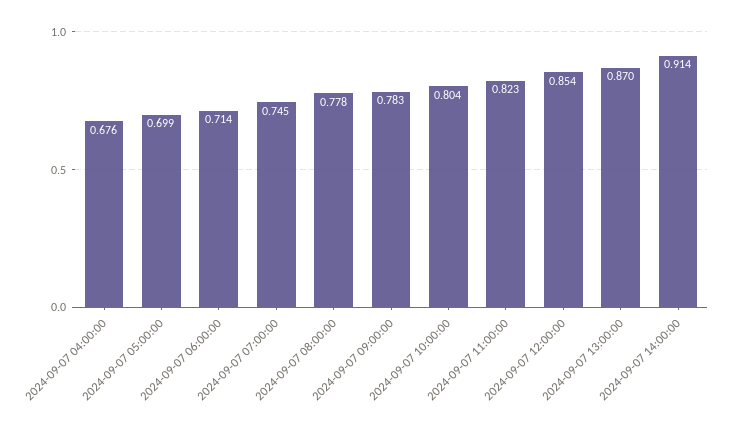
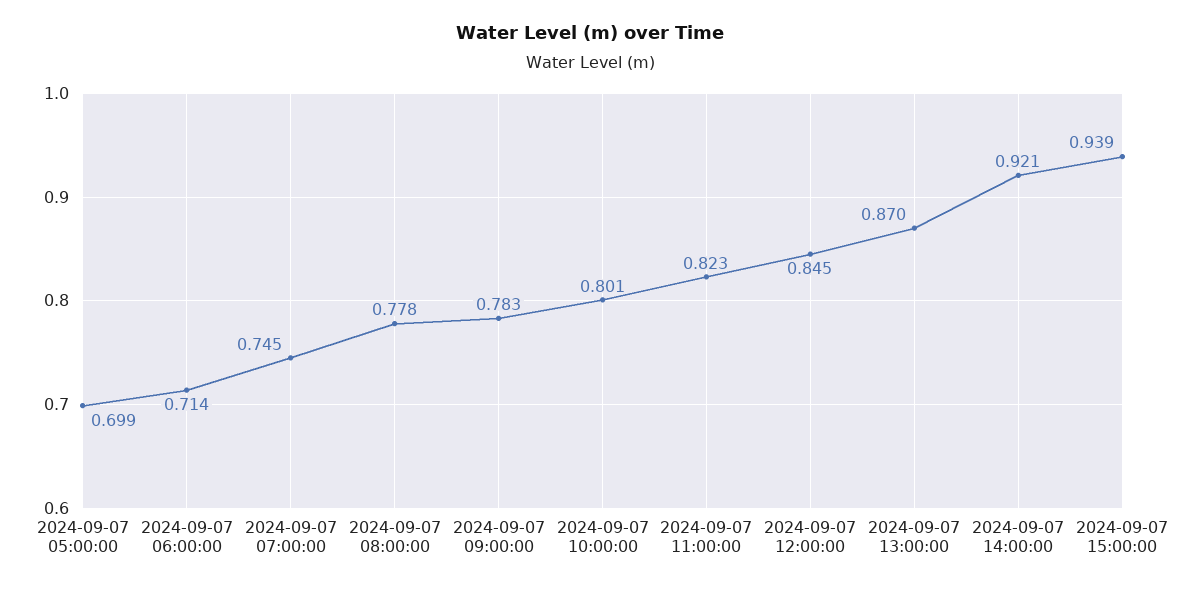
2024-09-07 04:00:00: 0.676 -> none
2024-09-07 10:00:00: 0.804 -> 0.801
2024-09-07 12:00:00: 0.854 -> 0.845
2024-09-07 14:00:00: 0.914 -> 0.921
2024-09-07 15:00:00: none -> 0.939

